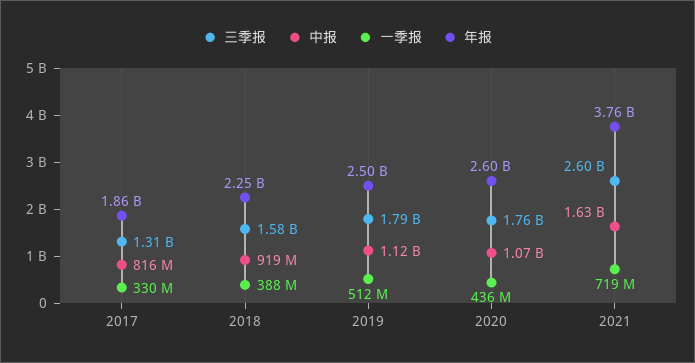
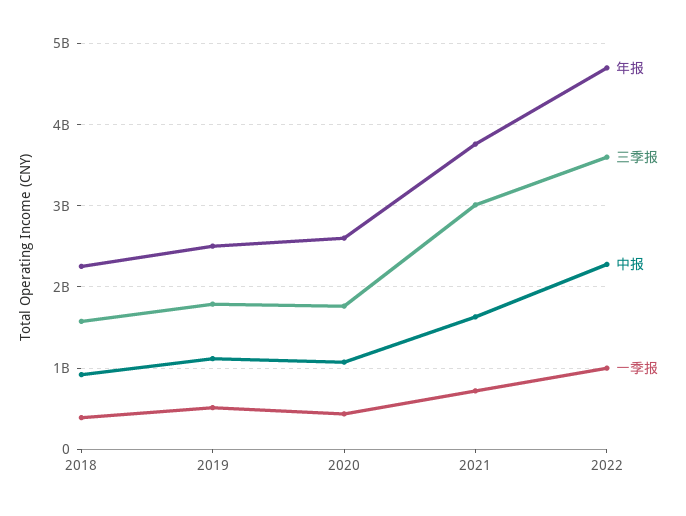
三季报, 2017: 1310000000 -> none
中报, 2017: 816000000 -> none
一季报, 2017: 330000000 -> none
年报, 2017: 1860000000 -> none
三季报, 2021: 2600000000 -> 3000000000
年报, 2022: none -> 4700000000
三季报, 2022: none -> 3600000000
中报, 2022: none -> 2300000000
一季报, 2022: none -> 1000000000

